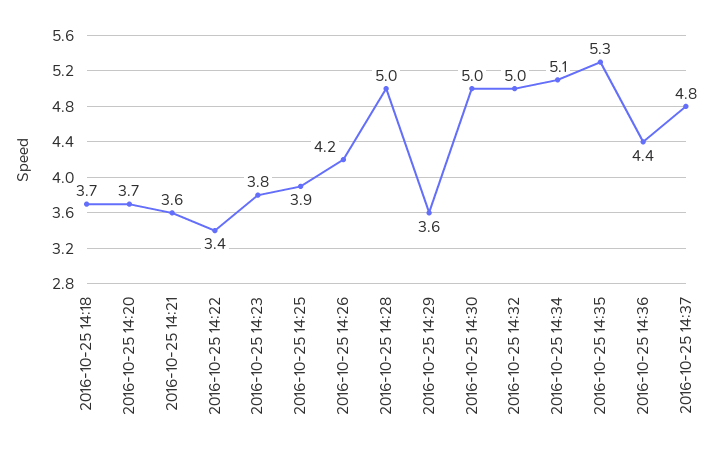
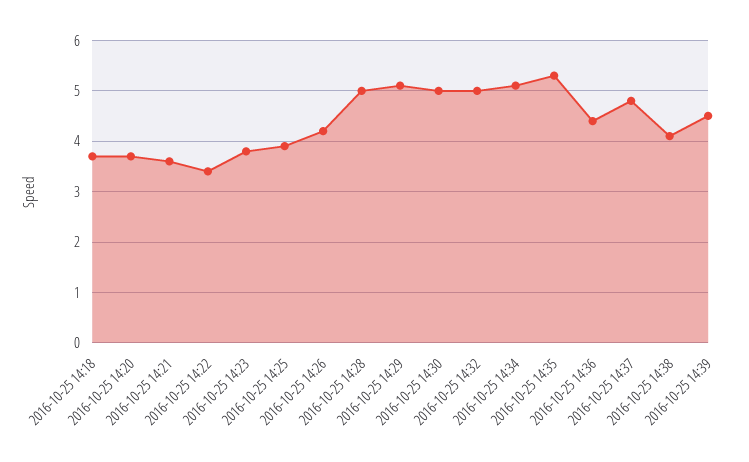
2016-10-25 14:29: 3.6 -> 5
2016-10-25 14:38: none -> 4
2016-10-25 14:39: none -> 4.5

